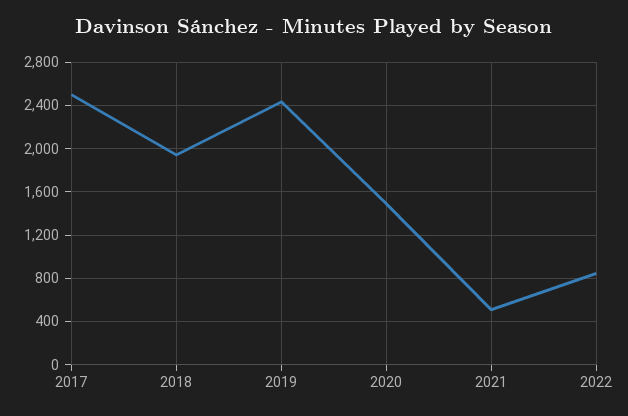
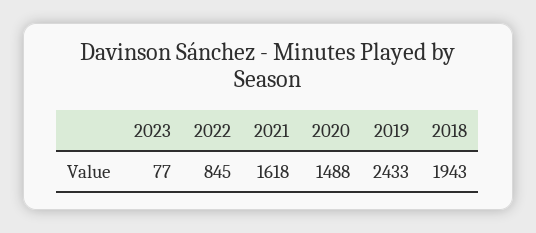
2017: 2500 -> none
2021: 500 -> 1618
2023: none -> 77

